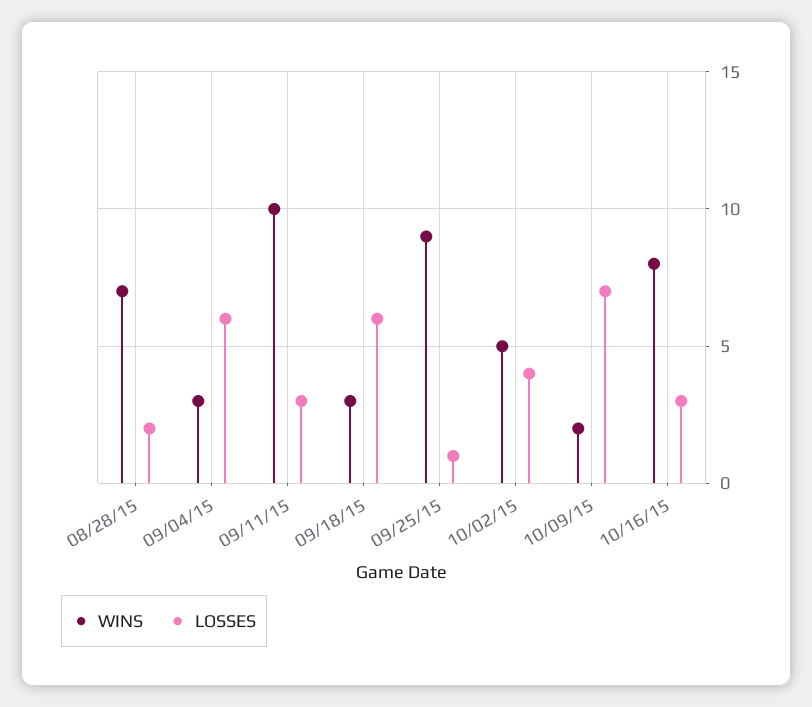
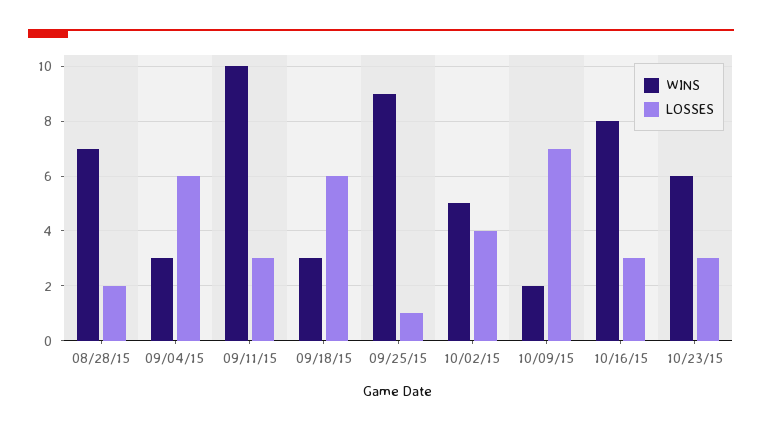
WINS, 10/23/15: none -> 6
LOSSES, 10/23/15: none -> 3

